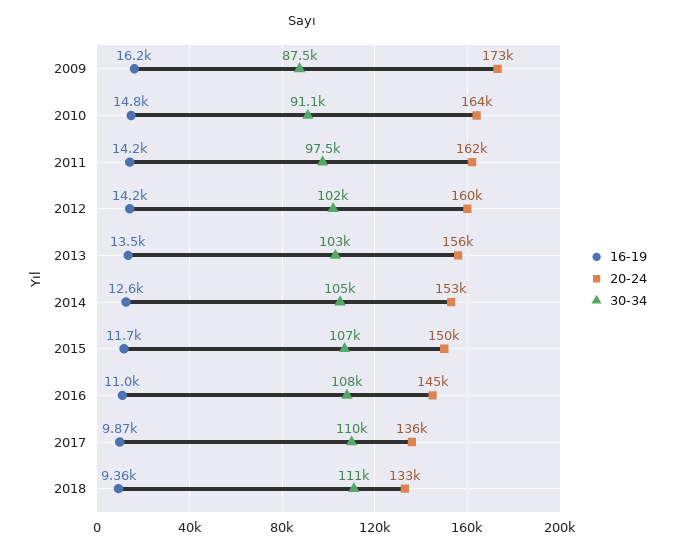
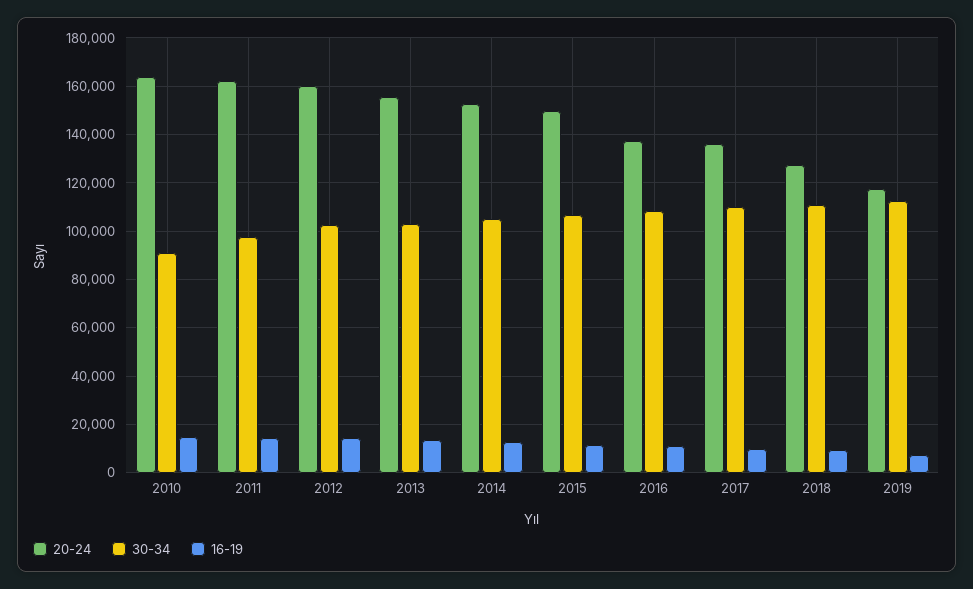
16-19, 2009: 16200 -> none
20-24, 2009: 173000 -> none
30-34, 2009: 87500 -> none
20-24, 2016: 145000 -> 137500
20-24, 2018: 133000 -> 127500
20-24, 2019: none -> 117500
30-34, 2019: none -> 112500
16-19, 2019: none -> 7500

